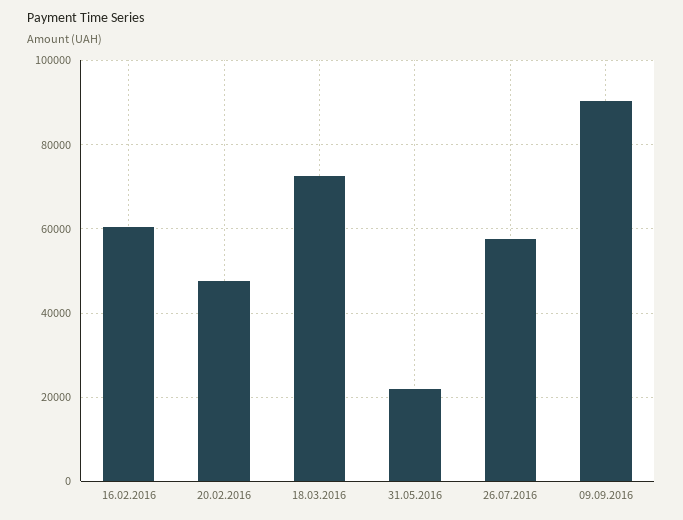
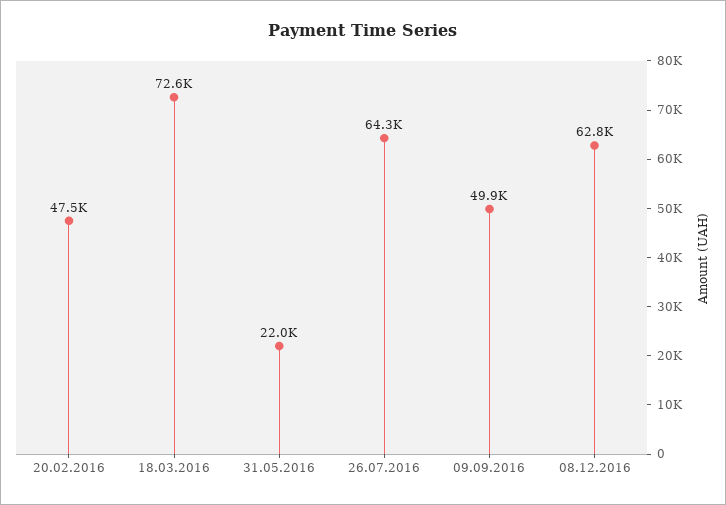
16.02.2016: 60000 -> none
26.07.2016: 58000 -> 64300
09.09.2016: 90000 -> 49900
08.12.2016: none -> 62800

